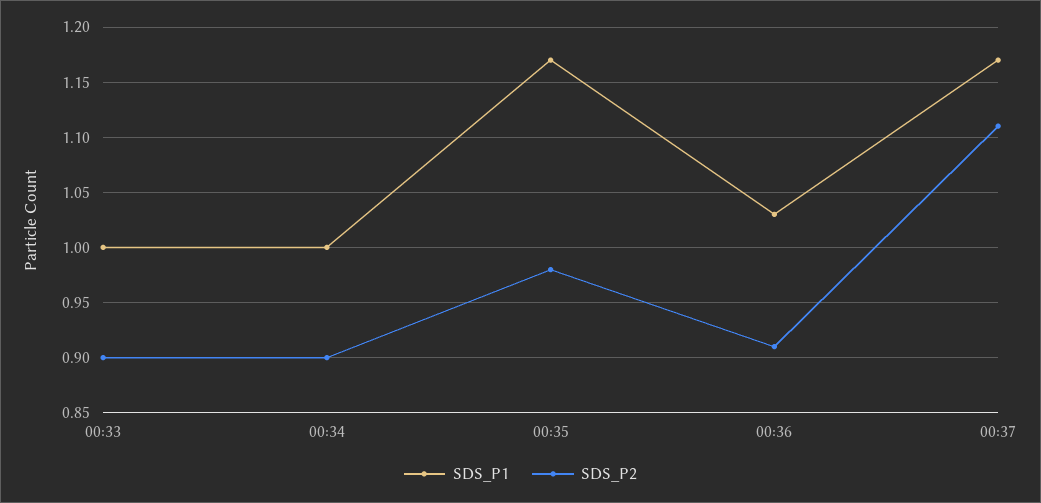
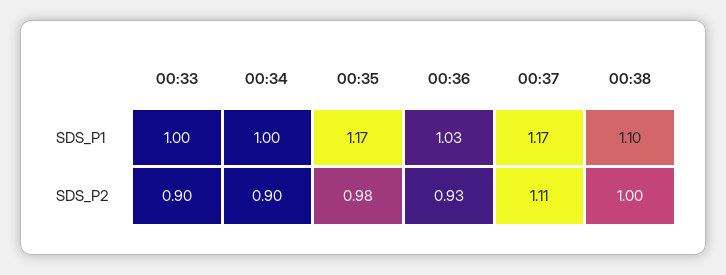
SDS_P2, 00:36: 0.91 -> 0.93
SDS_P1, 00:38: none -> 1.1
SDS_P2, 00:38: none -> 1

